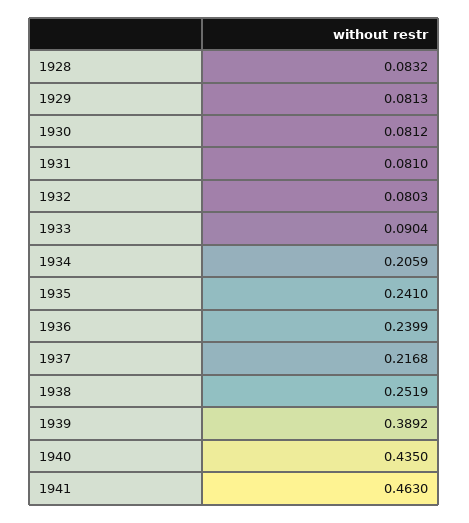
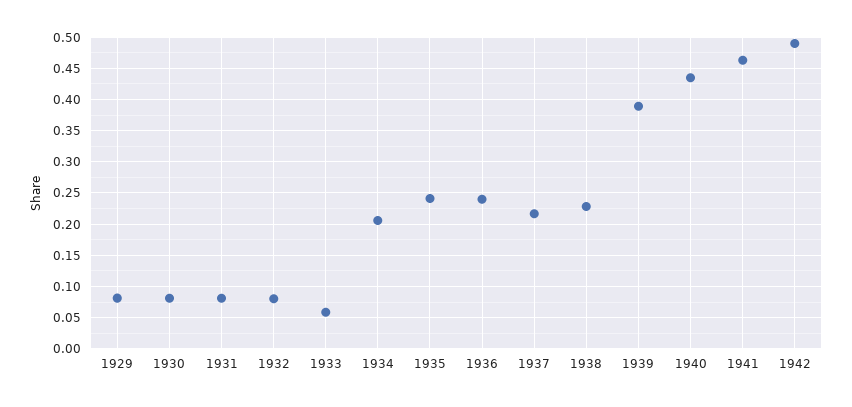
1928: 0.0832 -> none
1933: 0.0904 -> 0.06
1938: 0.2519 -> 0.23
1942: none -> 0.49

